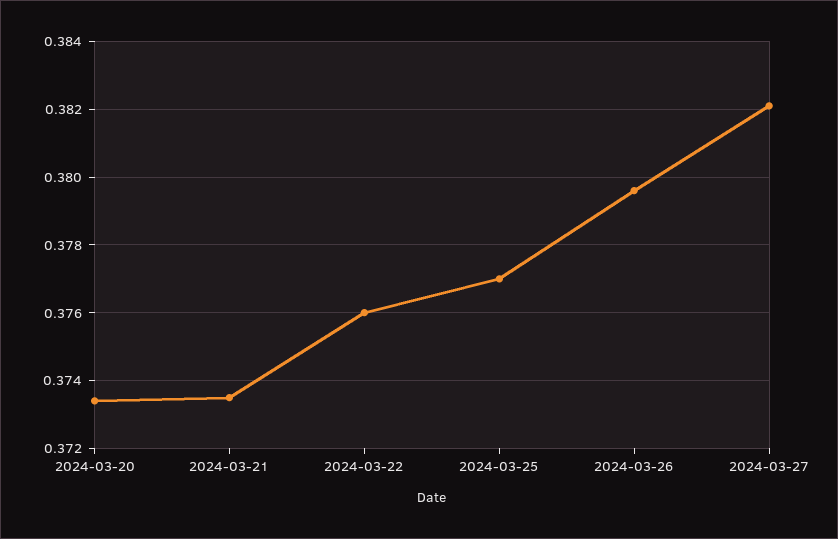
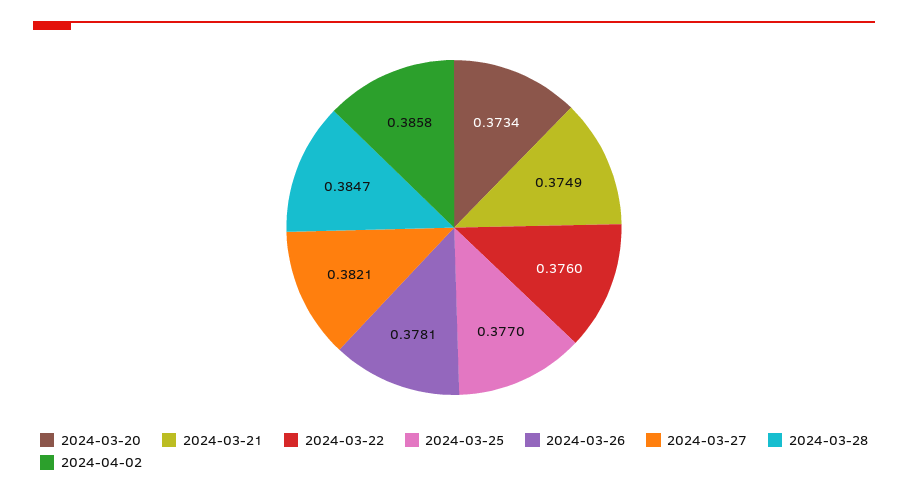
2024-03-21: 0.3735 -> 0.3749
2024-03-26: 0.3795 -> 0.3781
2024-03-28: none -> 0.3847
2024-04-02: none -> 0.3858

